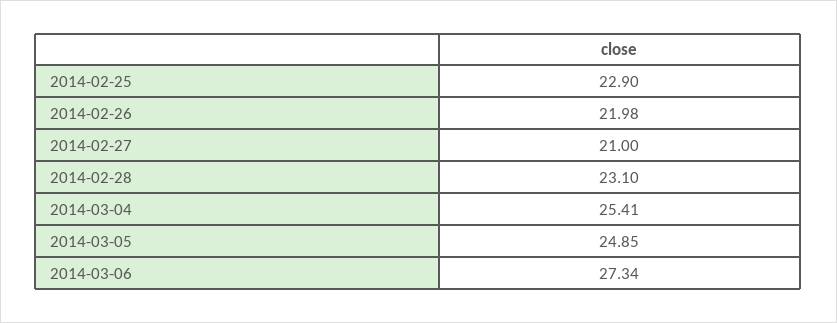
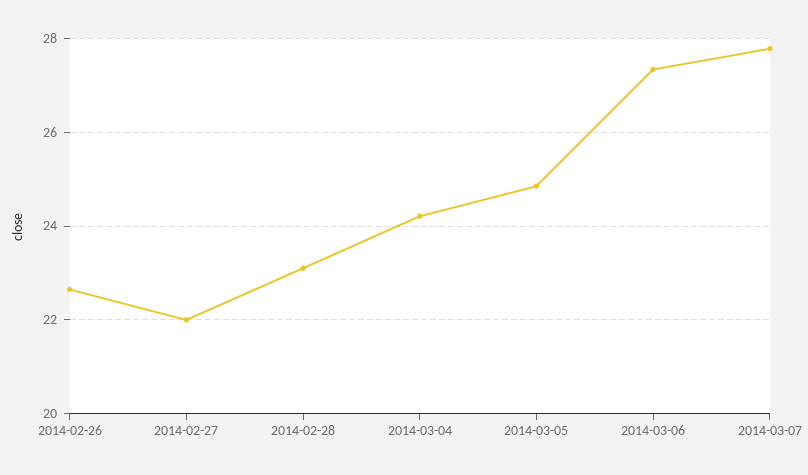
2014-02-25: 22.9 -> none
2014-02-26: 21.98 -> 22.6
2014-02-27: 21 -> 22
2014-03-04: 25.41 -> 24.2
2014-03-07: none -> 27.8

